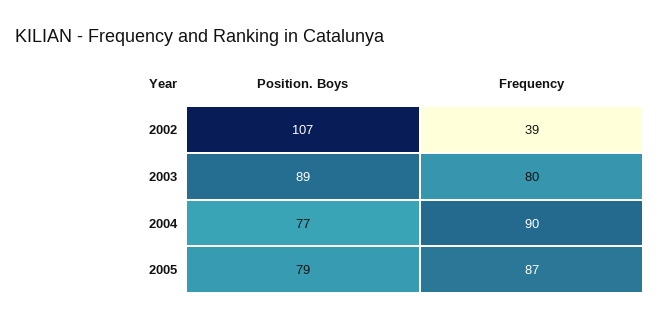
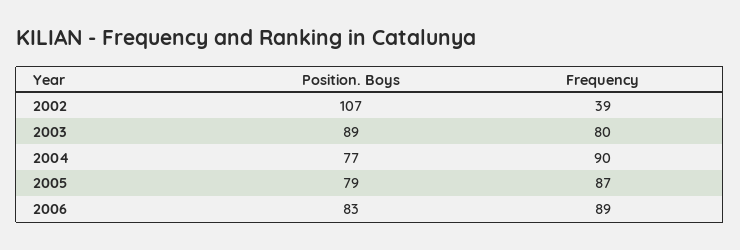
Position. Boys, 2006: none -> 83
Frequency, 2006: none -> 89

